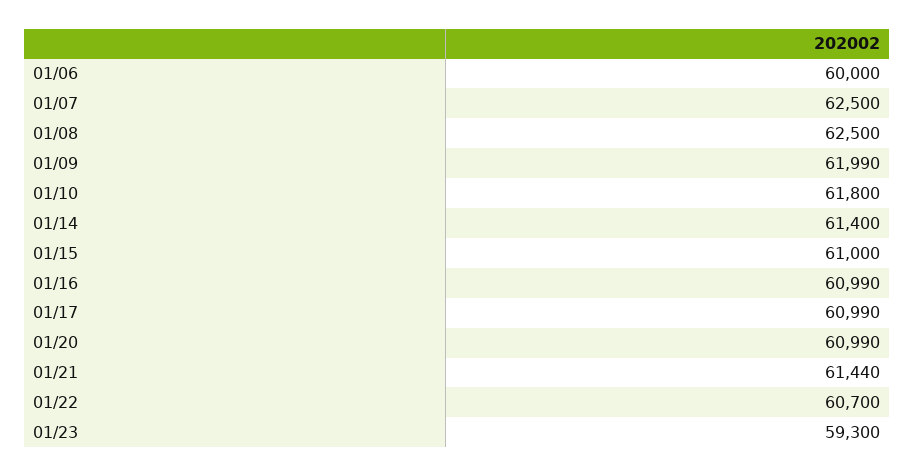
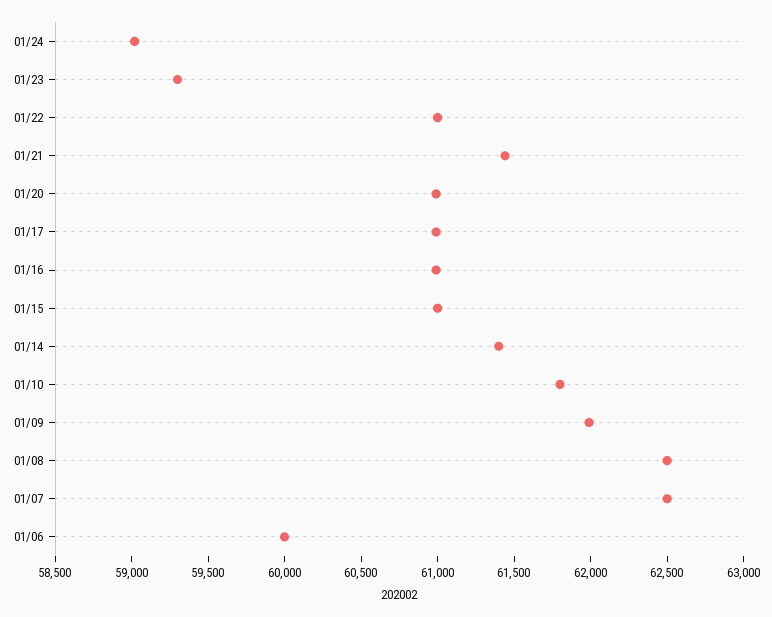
01/22: 60700 -> 61000
01/24: none -> 59000

